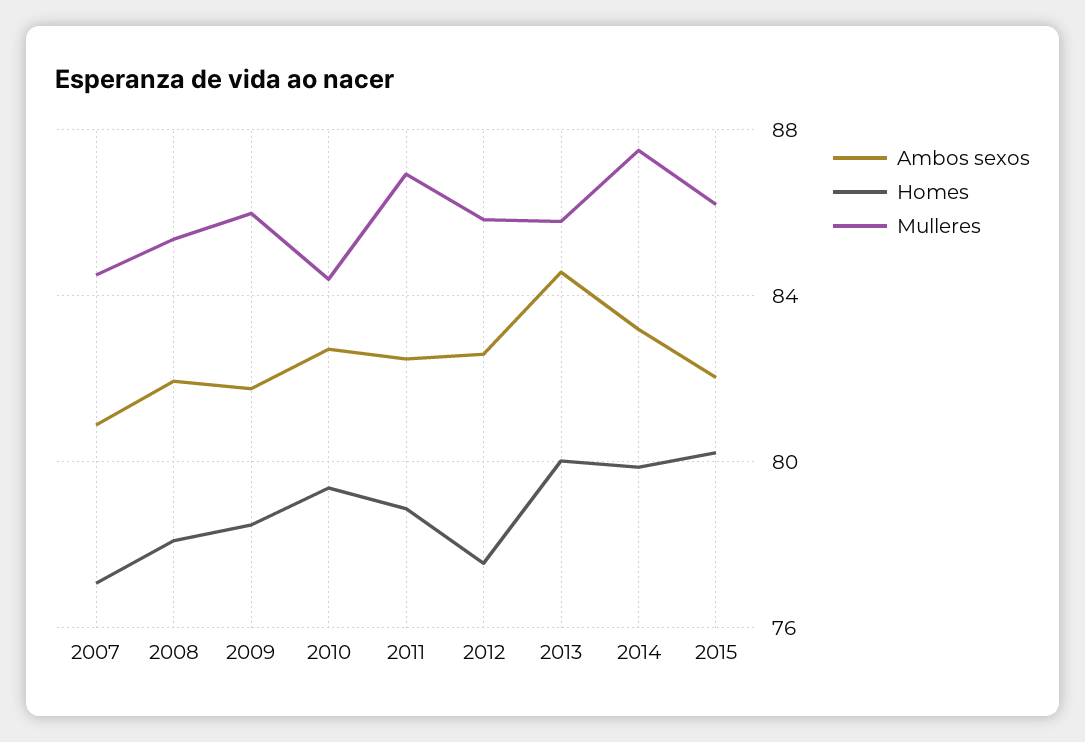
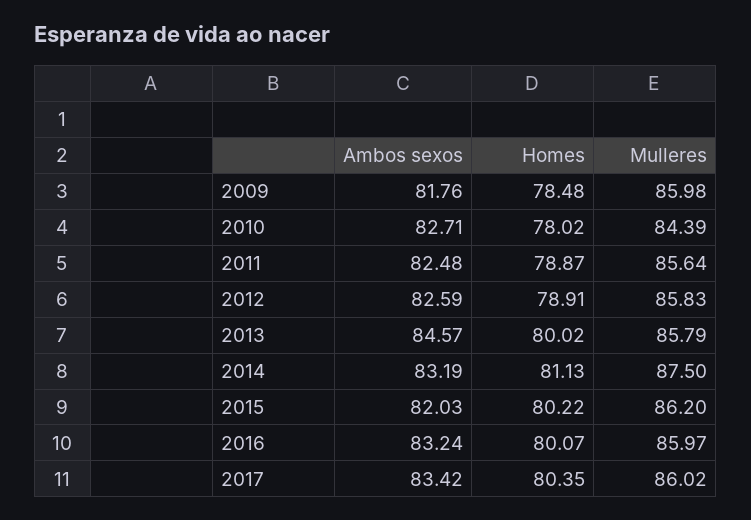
Ambos sexos, 2007: 81 -> none
Homes, 2007: 77 -> none
Mulleres, 2007: 84.5 -> none
Ambos sexos, 2008: 82 -> none
Homes, 2008: 78 -> none
Mulleres, 2008: 85.5 -> none
Homes, 2010: 79.5 -> 78.02
Mulleres, 2011: 87 -> 85.64
Homes, 2012: 77.5 -> 78.91
Homes, 2014: 80 -> 81.13
Ambos sexos, 2016: none -> 83.24
Homes, 2016: none -> 80.07
Mulleres, 2016: none -> 85.97
Ambos sexos, 2017: none -> 83.42
Homes, 2017: none -> 80.35
Mulleres, 2017: none -> 86.02

